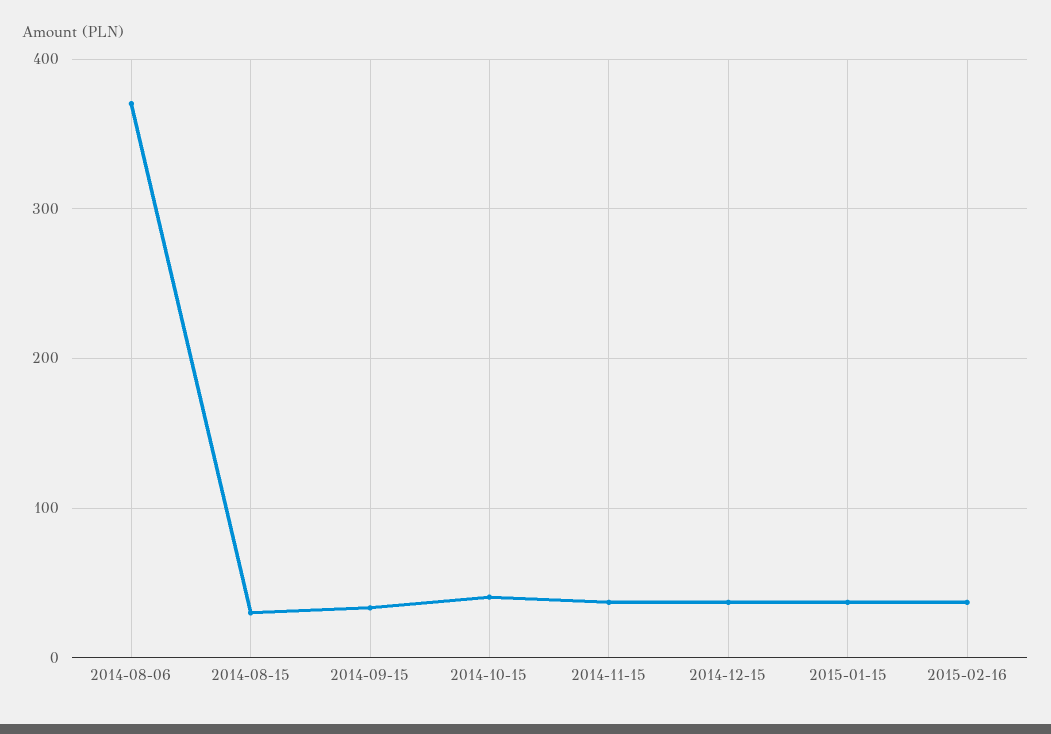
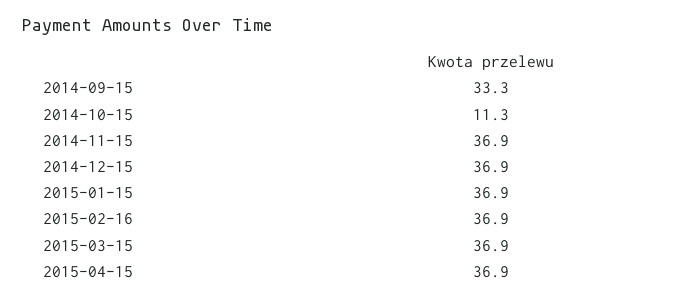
2014-08-06: 370 -> none
2014-08-15: 30 -> none
2014-10-15: 40 -> 11.3
2015-03-15: none -> 36.9
2015-04-15: none -> 36.9

